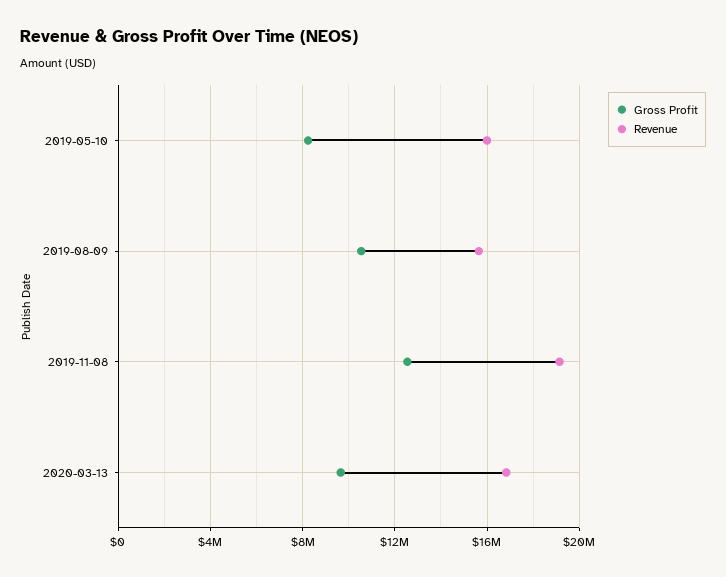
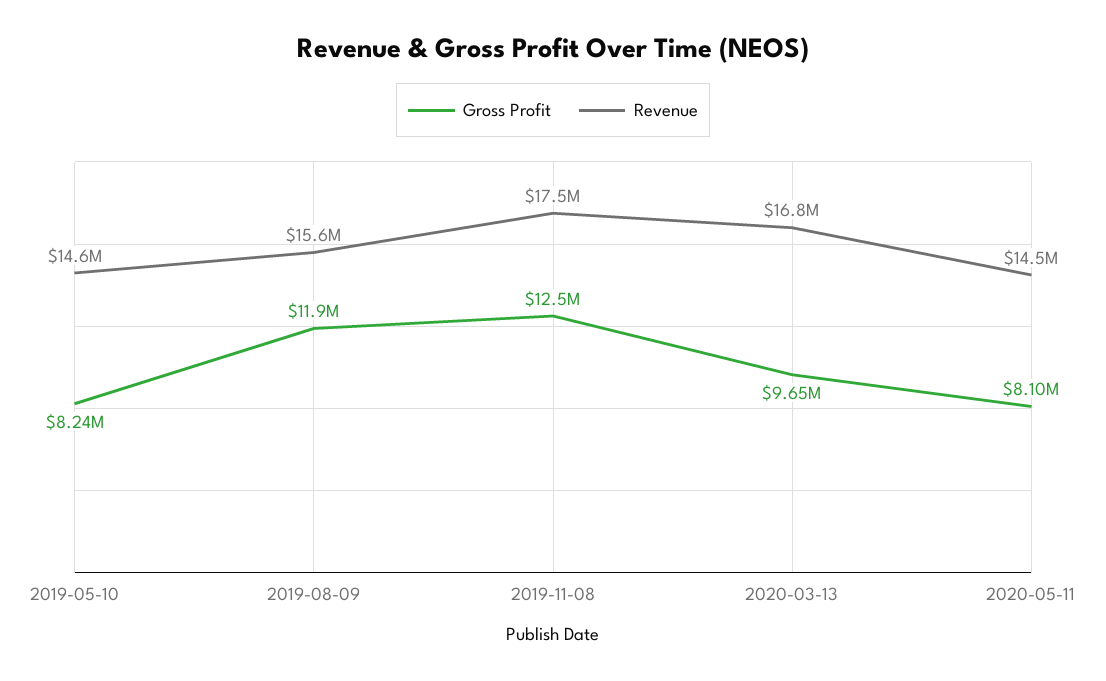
Revenue, 2019-05-10: 16000000 -> 14600000
Gross Profit, 2019-08-09: 10500000 -> 11900000
Revenue, 2019-11-08: 19000000 -> 17500000
Gross Profit, 2020-05-11: none -> 8100000
Revenue, 2020-05-11: none -> 14500000

